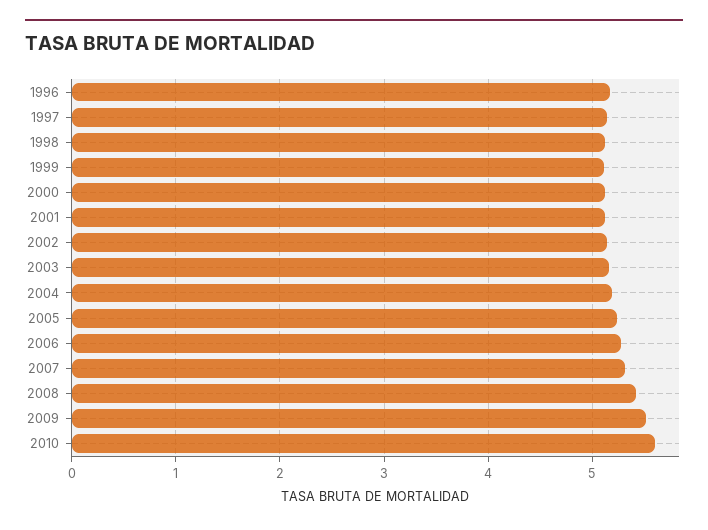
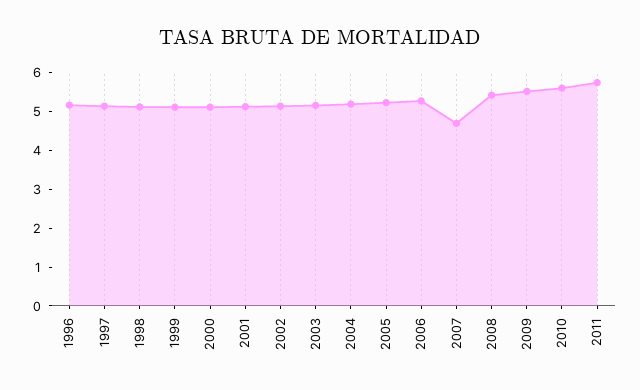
2007: 5.3 -> 4.75
2011: none -> 5.75

